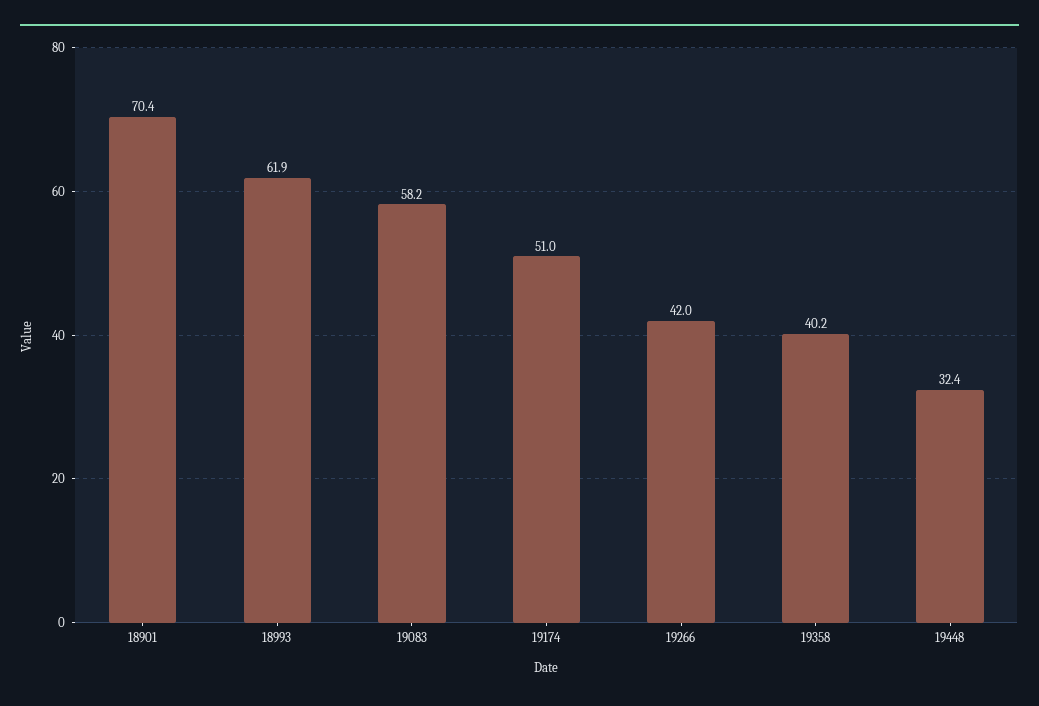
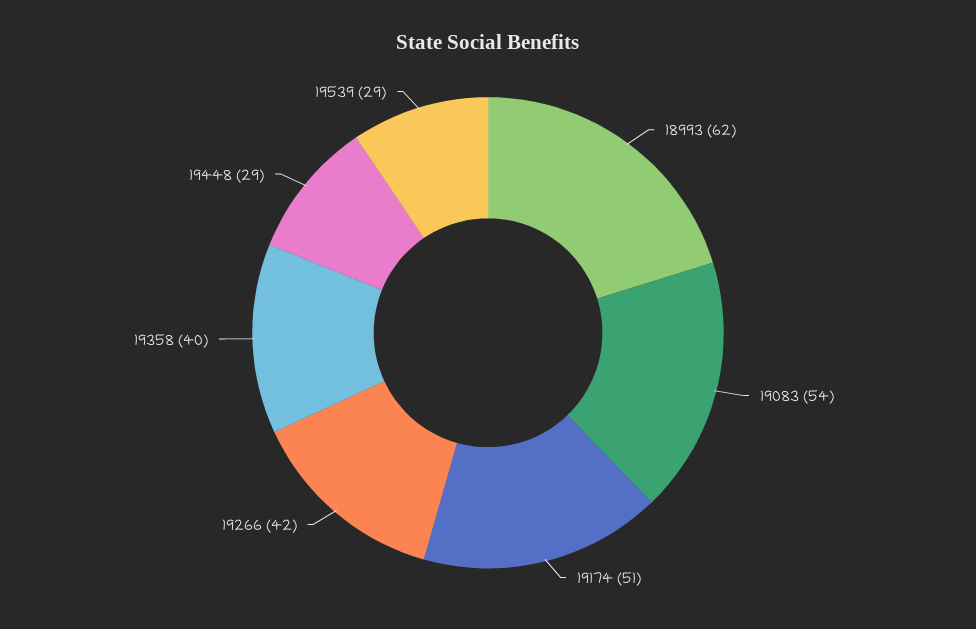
18901: 70.4 -> none
19083: 58.2 -> 54
19448: 32.4 -> 29
19539: none -> 29

